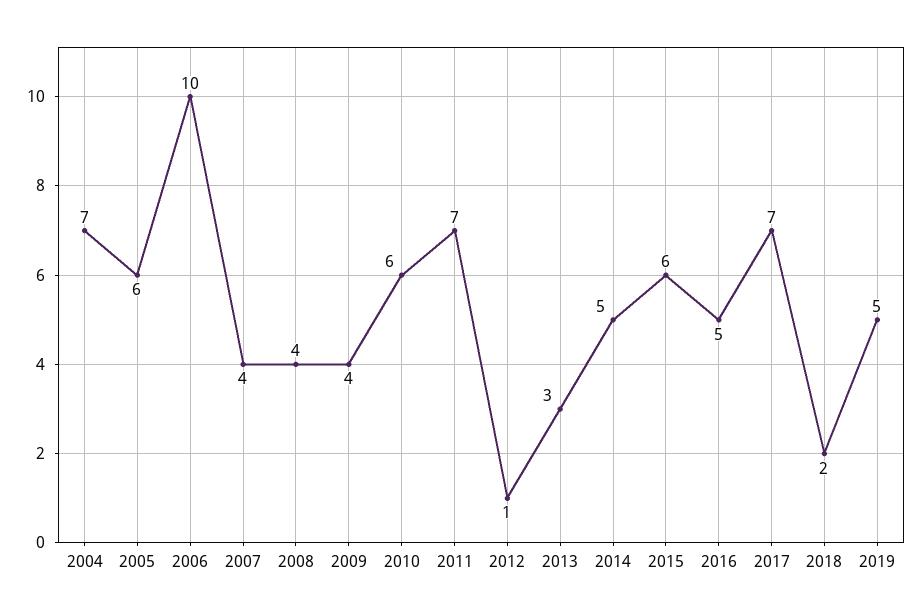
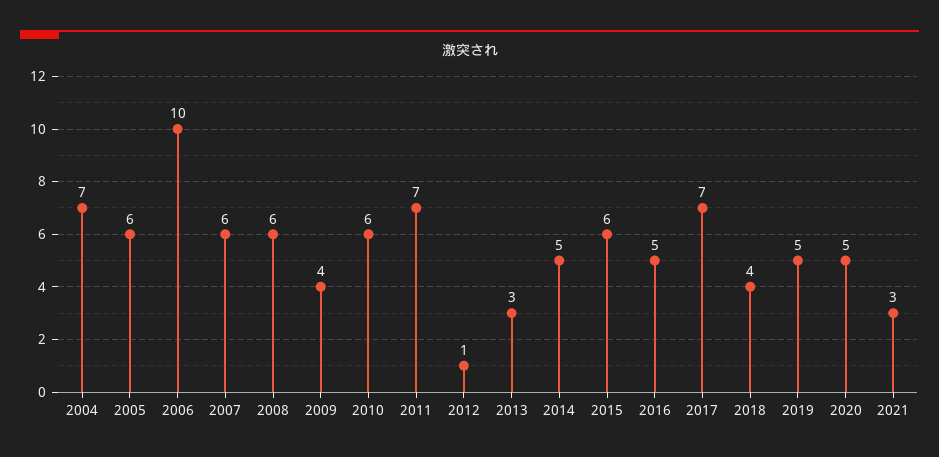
2007: 4 -> 6
2008: 4 -> 6
2018: 2 -> 4
2020: none -> 5
2021: none -> 3

